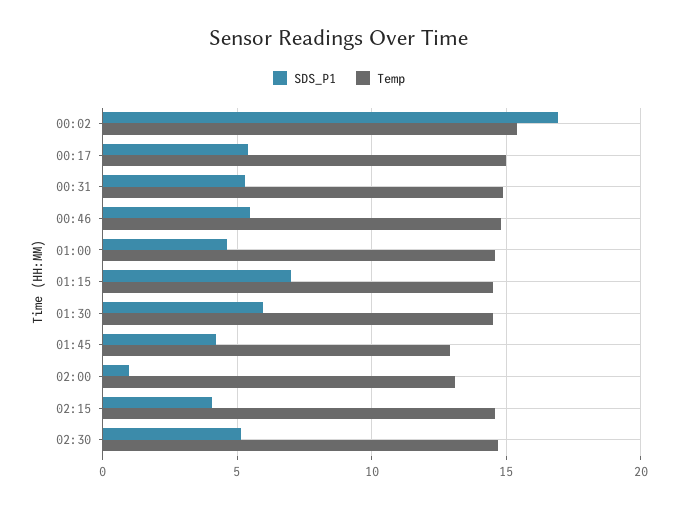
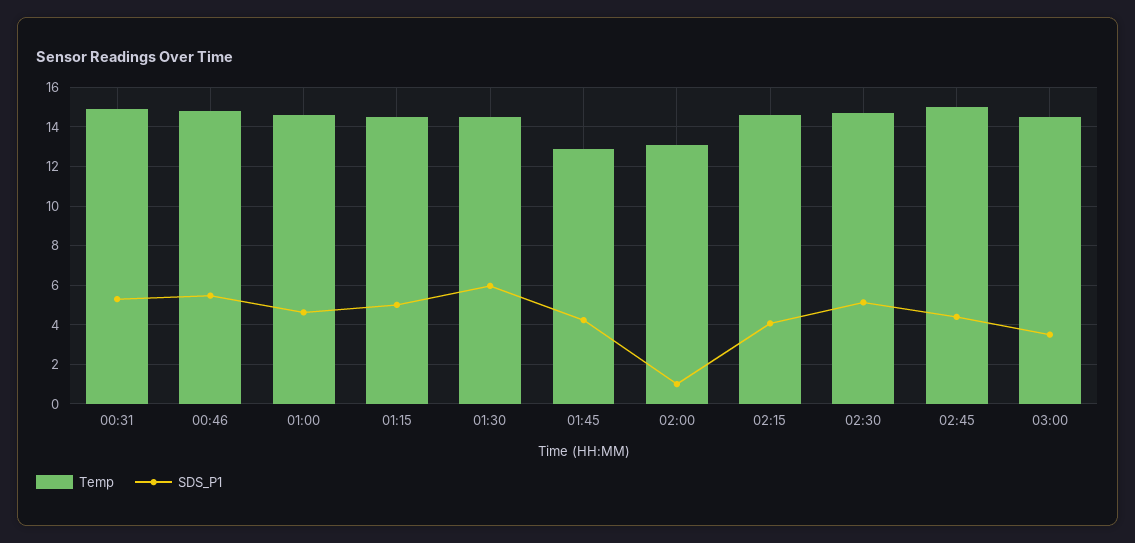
SDS_P1, 00:02: 17 -> none
Temp, 00:02: 15.5 -> none
SDS_P1, 00:17: 5.5 -> none
Temp, 00:17: 15 -> none
SDS_P1, 01:15: 7 -> 5
Temp, 02:45: none -> 15
SDS_P1, 02:45: none -> 4.5
Temp, 03:00: none -> 14.5
SDS_P1, 03:00: none -> 3.5

